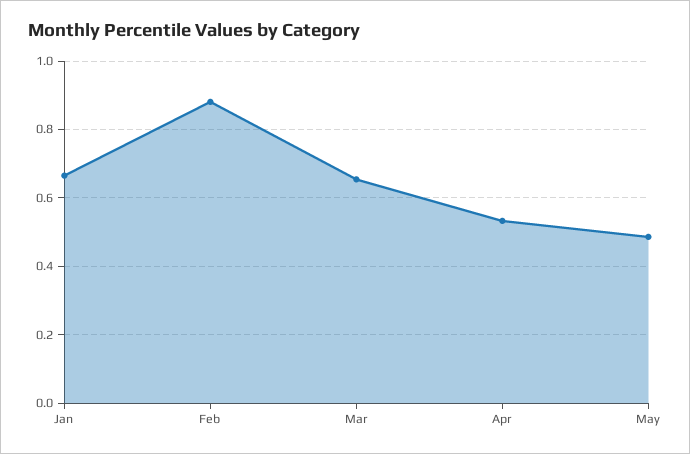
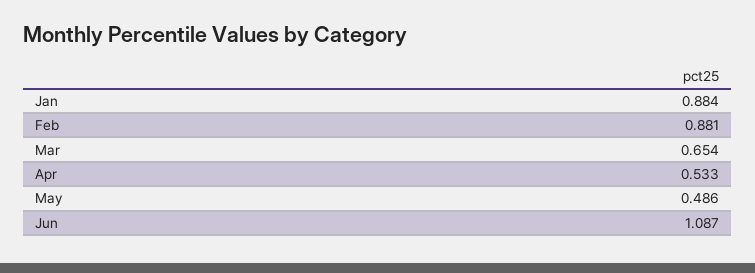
Jan: 0.66 -> 0.884
Jun: none -> 1.087

